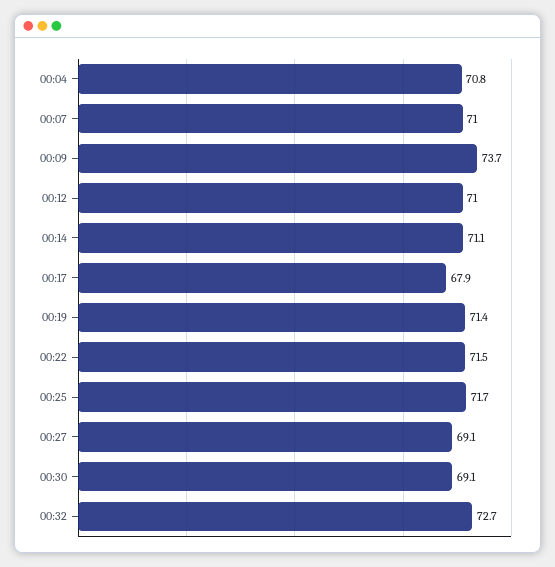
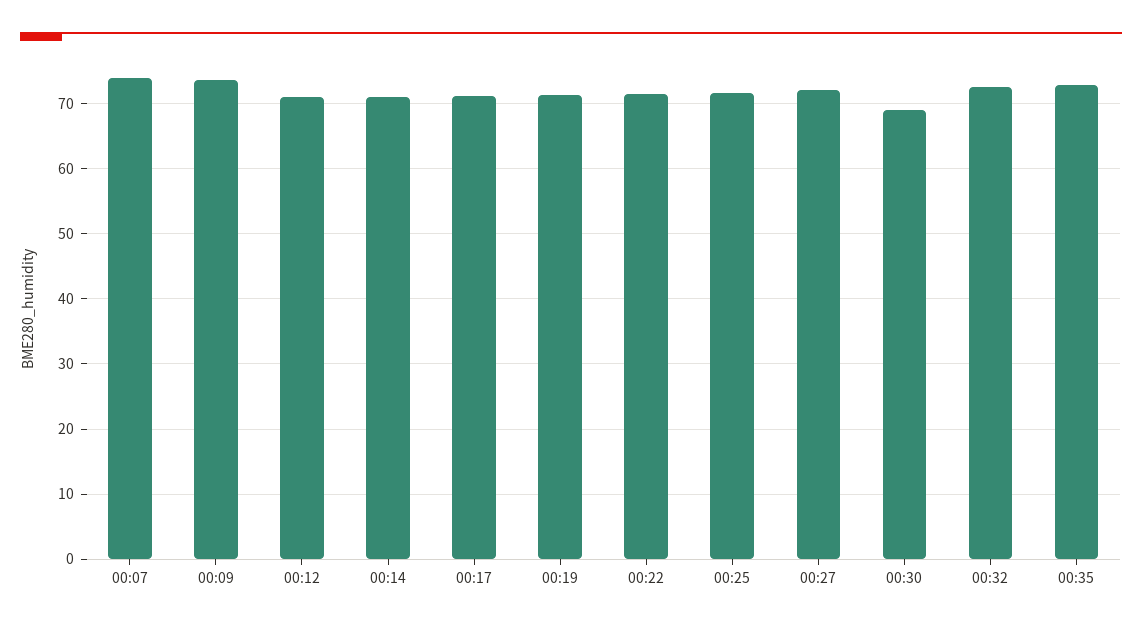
00:04: 70.8 -> none
00:07: 71 -> 74
00:17: 67.9 -> 71
00:27: 69.1 -> 72
00:35: none -> 73

